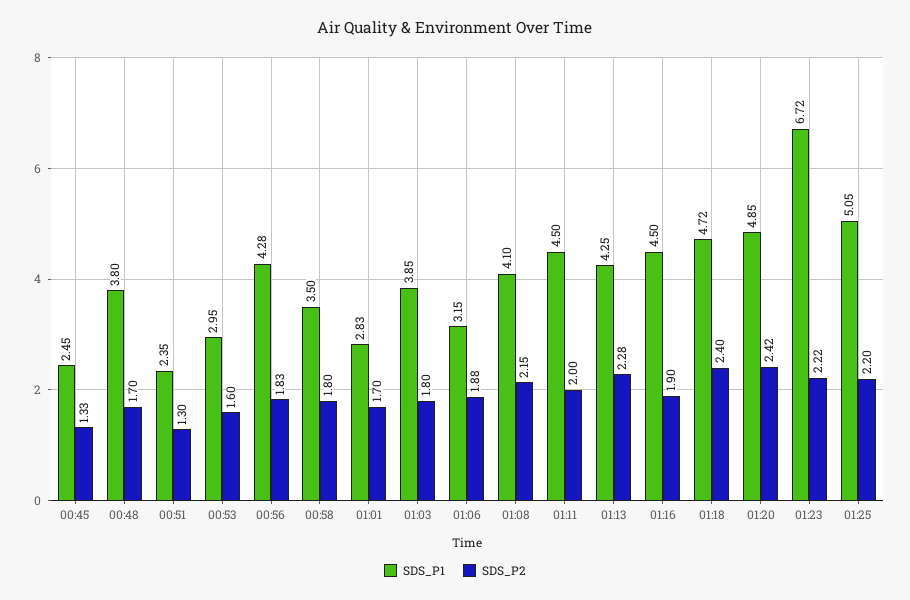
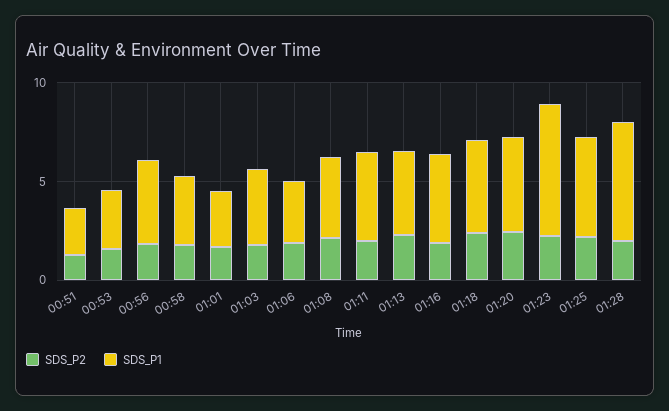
SDS_P1, 00:45: 2.45 -> none
SDS_P2, 00:45: 1.33 -> none
SDS_P1, 00:48: 3.8 -> none
SDS_P2, 00:48: 1.7 -> none
SDS_P2, 01:28: none -> 2
SDS_P1, 01:28: none -> 6

